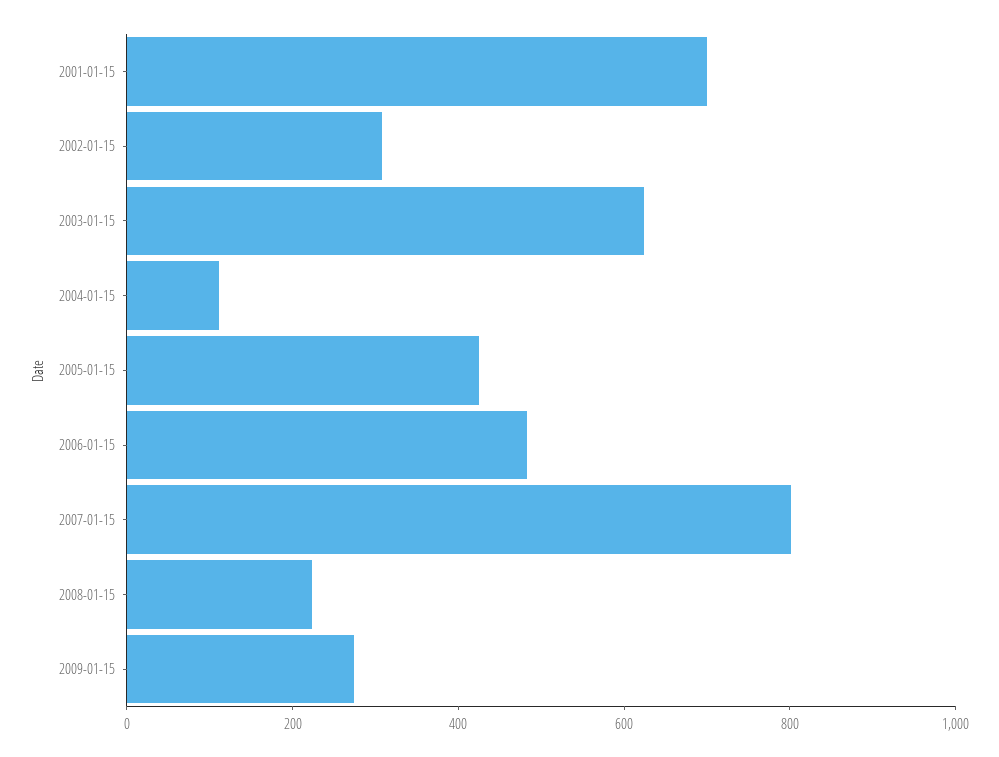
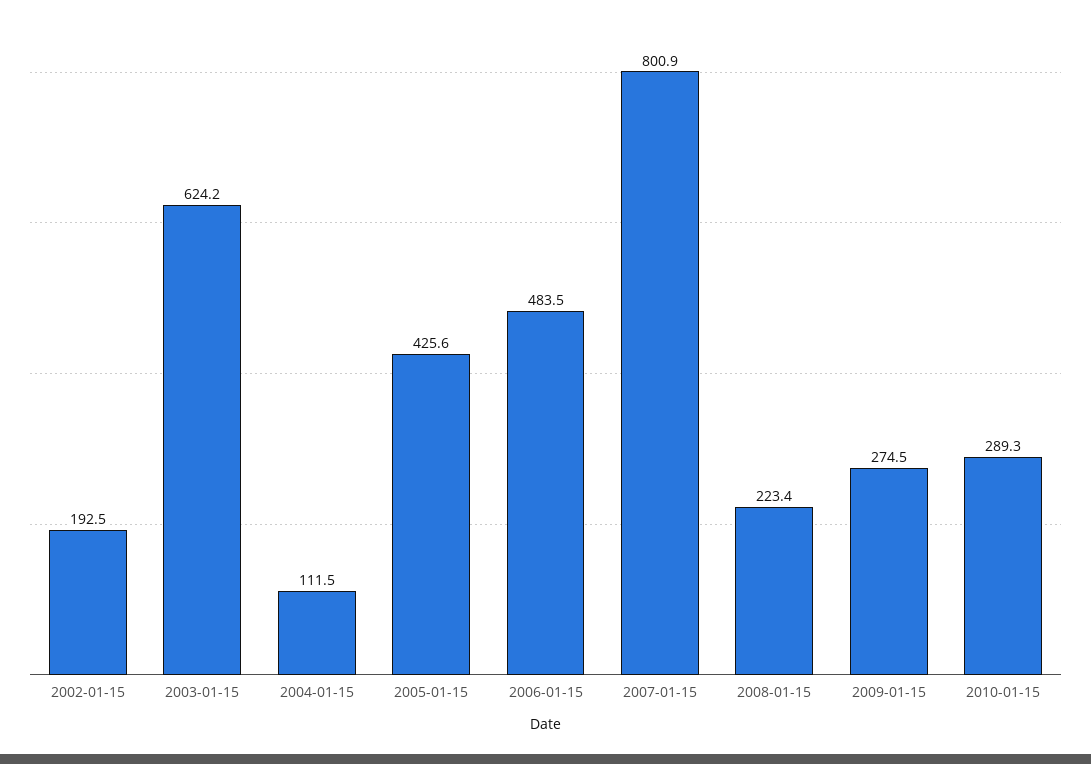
2001-01-15: 700 -> none
2002-01-15: 300 -> 192.5
2010-01-15: none -> 289.3

